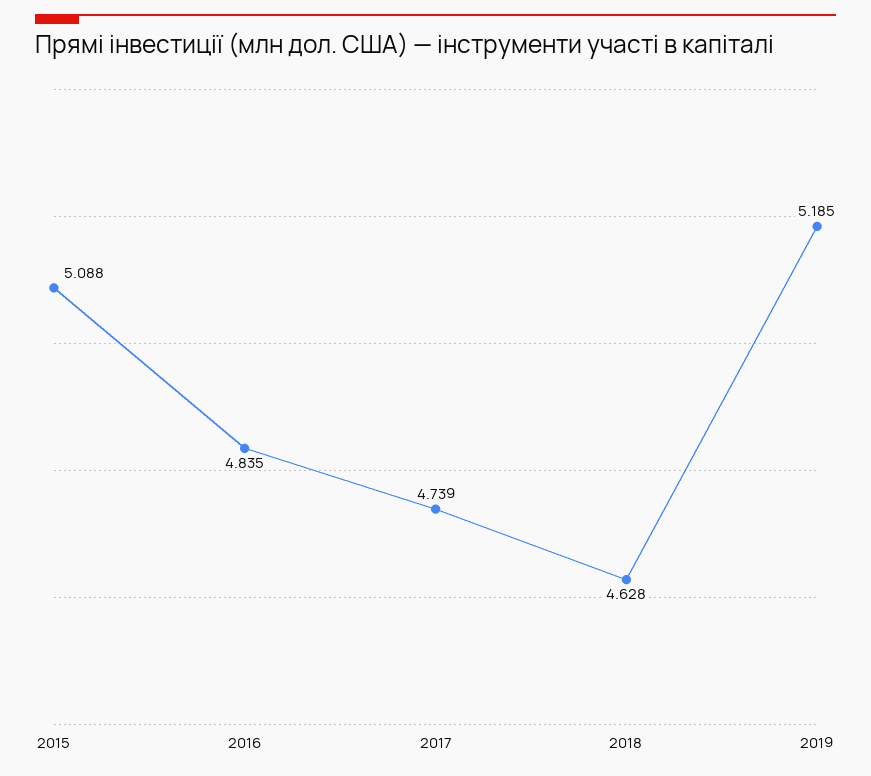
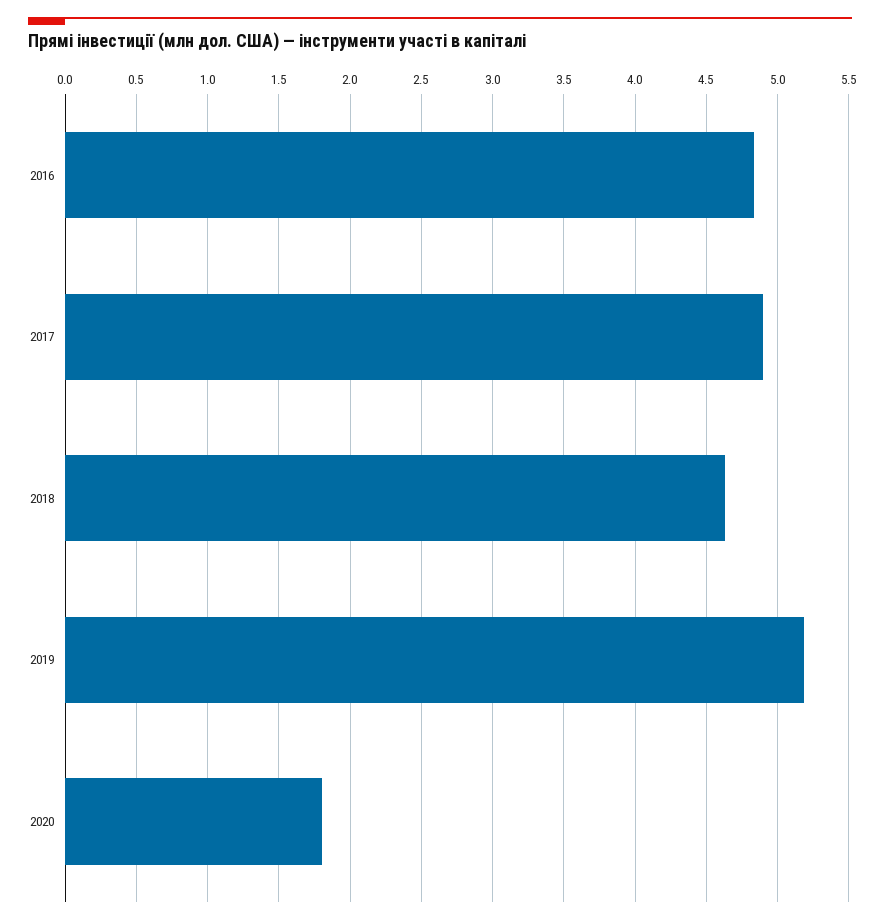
2015: 5.088 -> none
2017: 4.739 -> 4.9
2020: none -> 1.8

